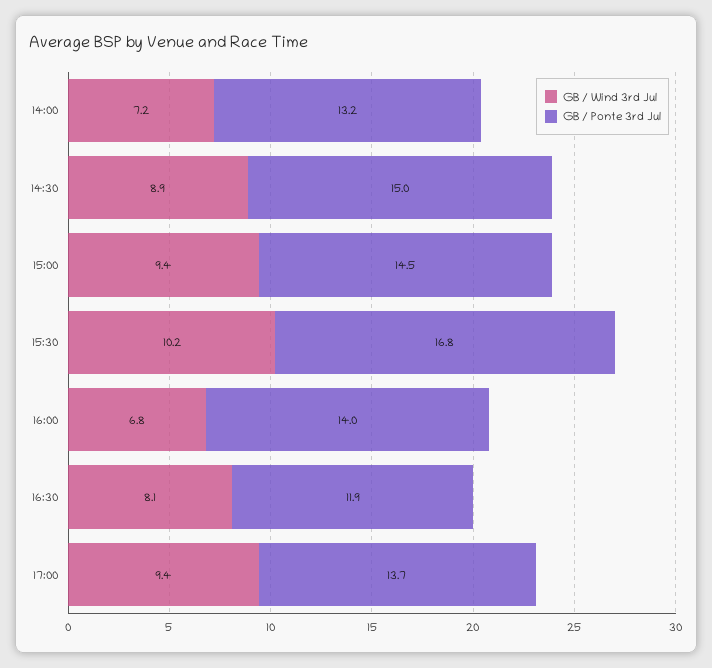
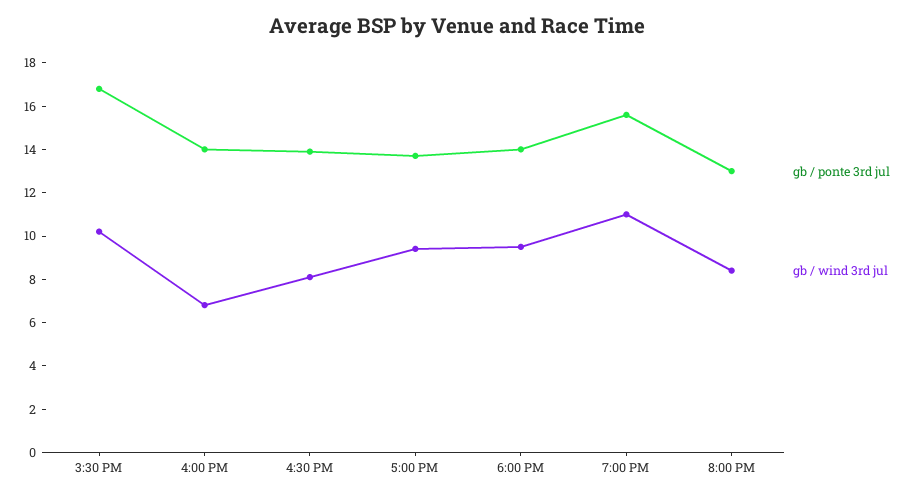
GB / Wind 3rd Jul, 14:00: 7.2 -> none
GB / Ponte 3rd Jul, 14:00: 13.2 -> none
GB / Wind 3rd Jul, 14:30: 8.9 -> none
GB / Ponte 3rd Jul, 14:30: 15 -> none
GB / Wind 3rd Jul, 15:00: 9.4 -> none
GB / Ponte 3rd Jul, 15:00: 14.5 -> none
GB / Ponte 3rd Jul, 16:30: 11.9 -> 14
GB / Ponte 3rd Jul, 6:00 PM: none -> 14
GB / Wind 3rd Jul, 6:00 PM: none -> 9.5
GB / Ponte 3rd Jul, 7:00 PM: none -> 15.5
GB / Wind 3rd Jul, 7:00 PM: none -> 11
GB / Ponte 3rd Jul, 8:00 PM: none -> 13
GB / Wind 3rd Jul, 8:00 PM: none -> 8.5

